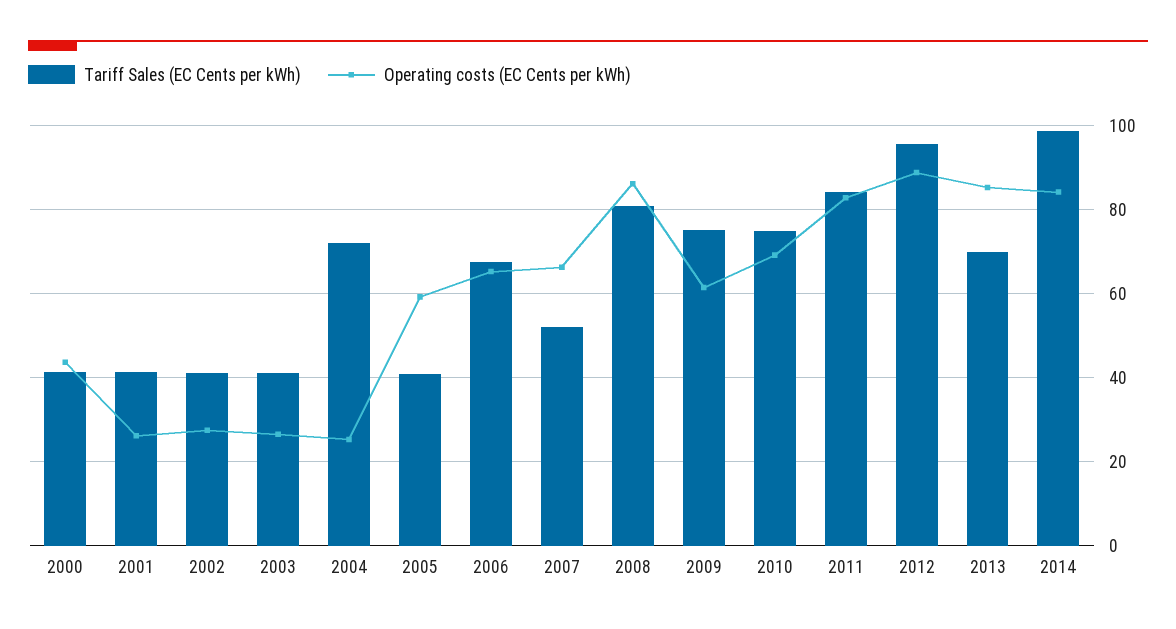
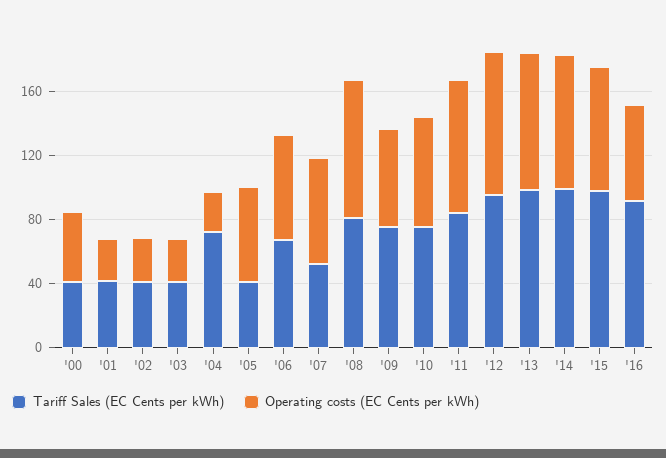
Tariff Sales (EC Cents per kWh), 2013: 70 -> 100
Tariff Sales (EC Cents per kWh), '15: none -> 100
Operating costs (EC Cents per kWh), '15: none -> 80
Tariff Sales (EC Cents per kWh), '16: none -> 90
Operating costs (EC Cents per kWh), '16: none -> 60

